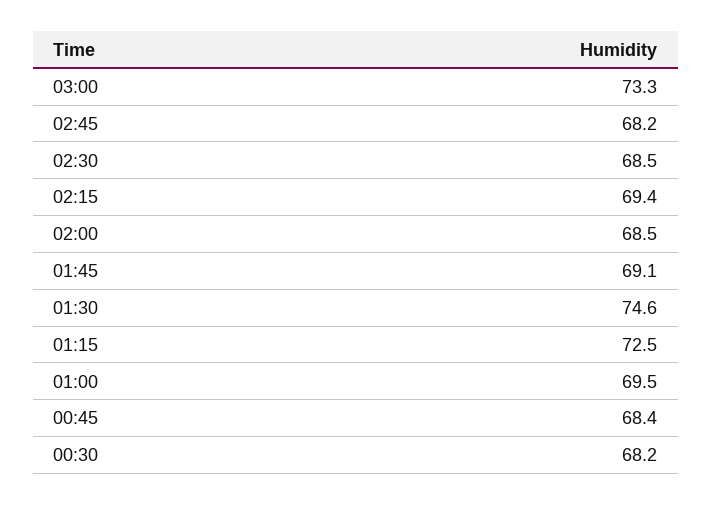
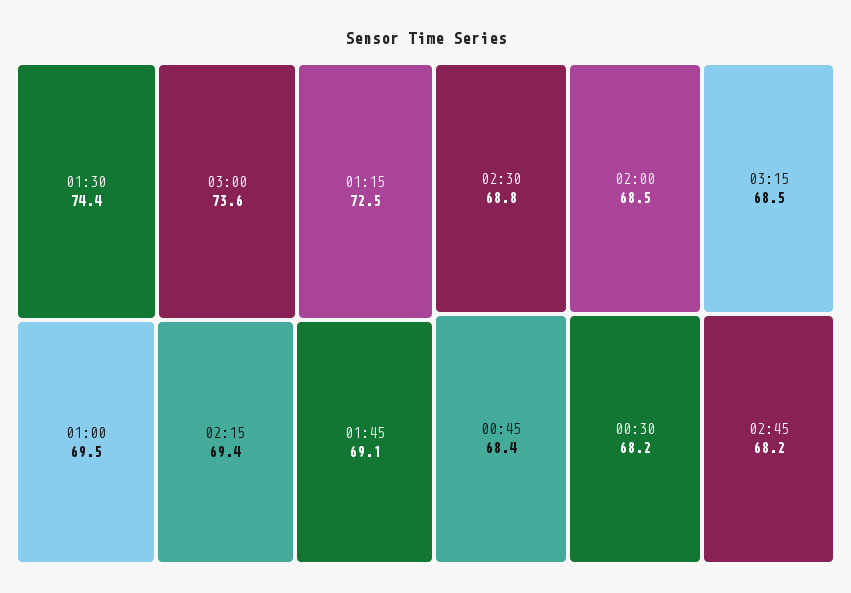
03:00: 73.3 -> 73.6
02:30: 68.5 -> 68.8
01:30: 74.6 -> 74.4
03:15: none -> 68.5

